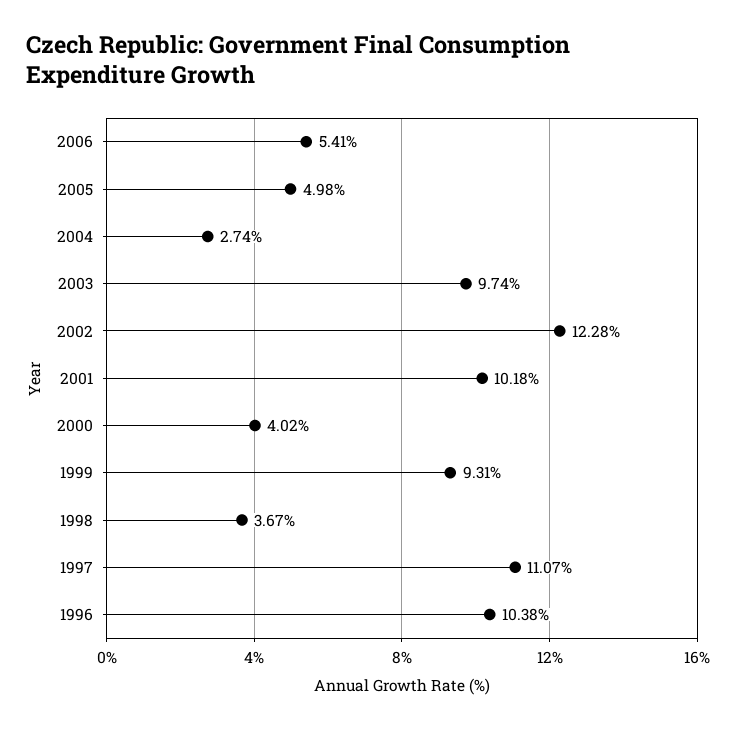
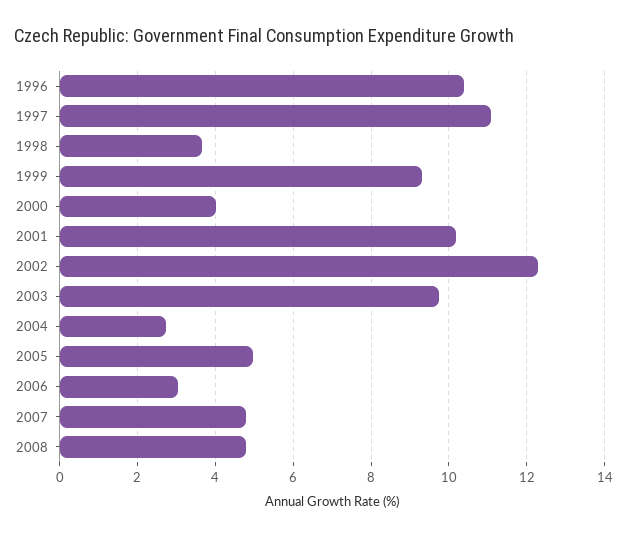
2006: 5.41 -> 3
2007: none -> 4.8
2008: none -> 4.8

